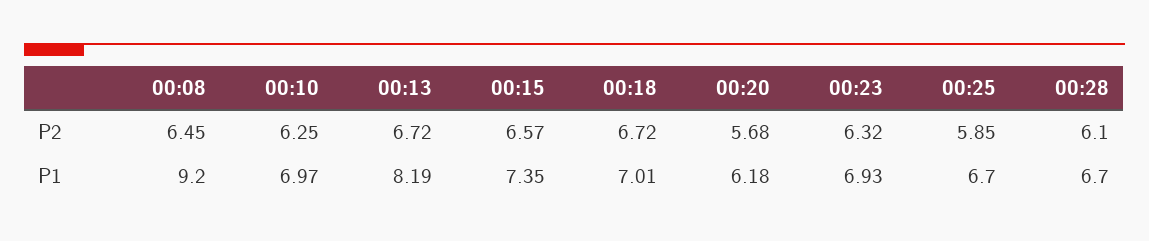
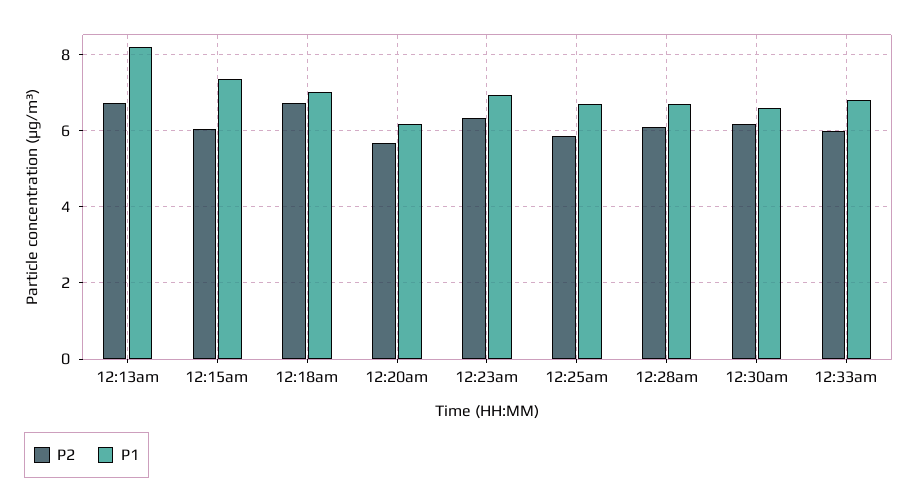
P2, 00:08: 6.45 -> none
P2, 00:10: 6.25 -> none
P2, 00:15: 6.57 -> 6
P1, 00:08: 9.2 -> none
P1, 00:10: 6.97 -> none
P2, 12:30am: none -> 6.2
P1, 12:30am: none -> 6.6
P2, 12:33am: none -> 6
P1, 12:33am: none -> 6.8

